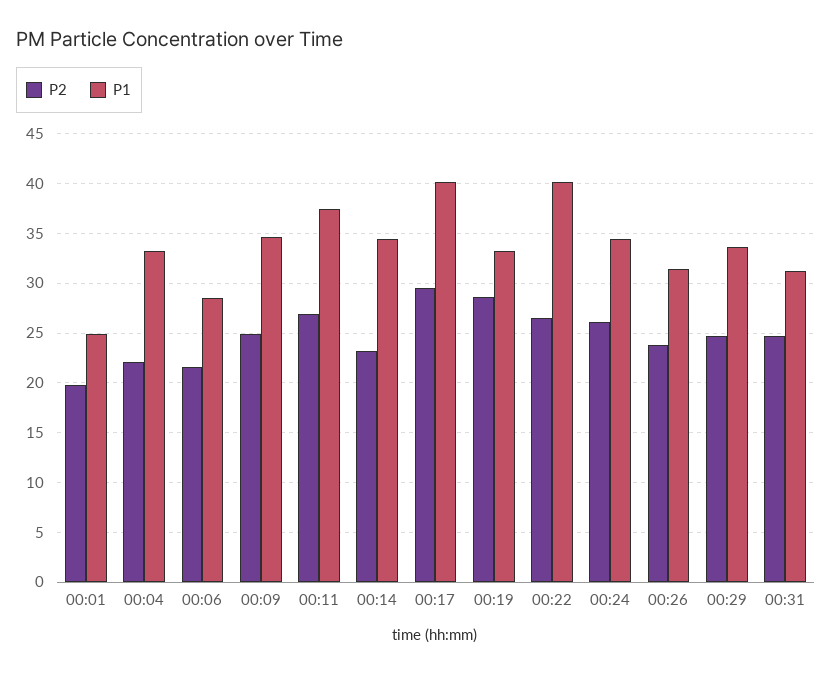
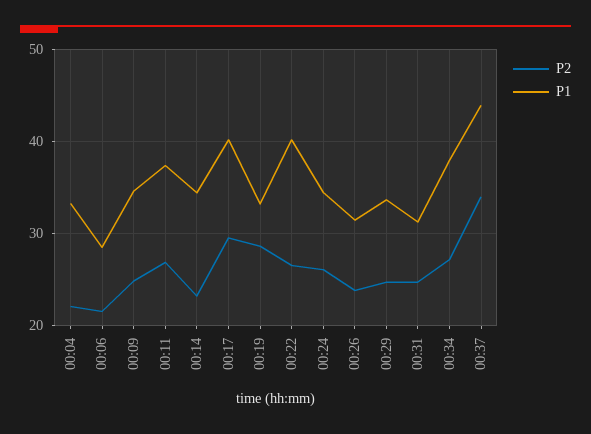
P2, 00:01: 20 -> none
P1, 00:01: 25 -> none
P2, 00:34: none -> 27
P1, 00:34: none -> 38
P2, 00:37: none -> 34
P1, 00:37: none -> 44

